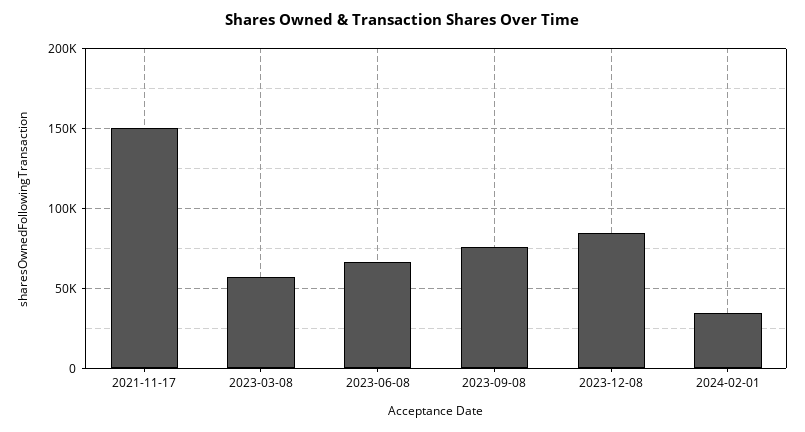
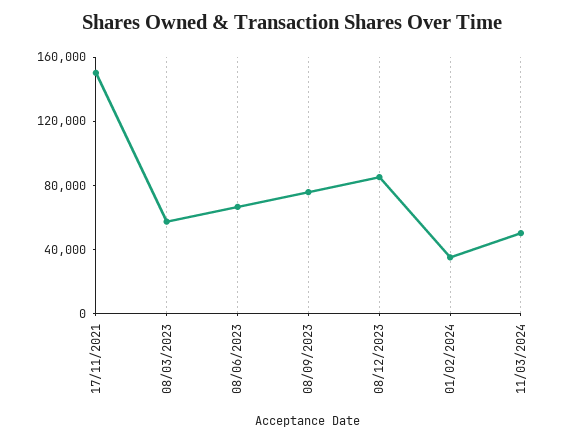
11/03/2024: none -> 50000

